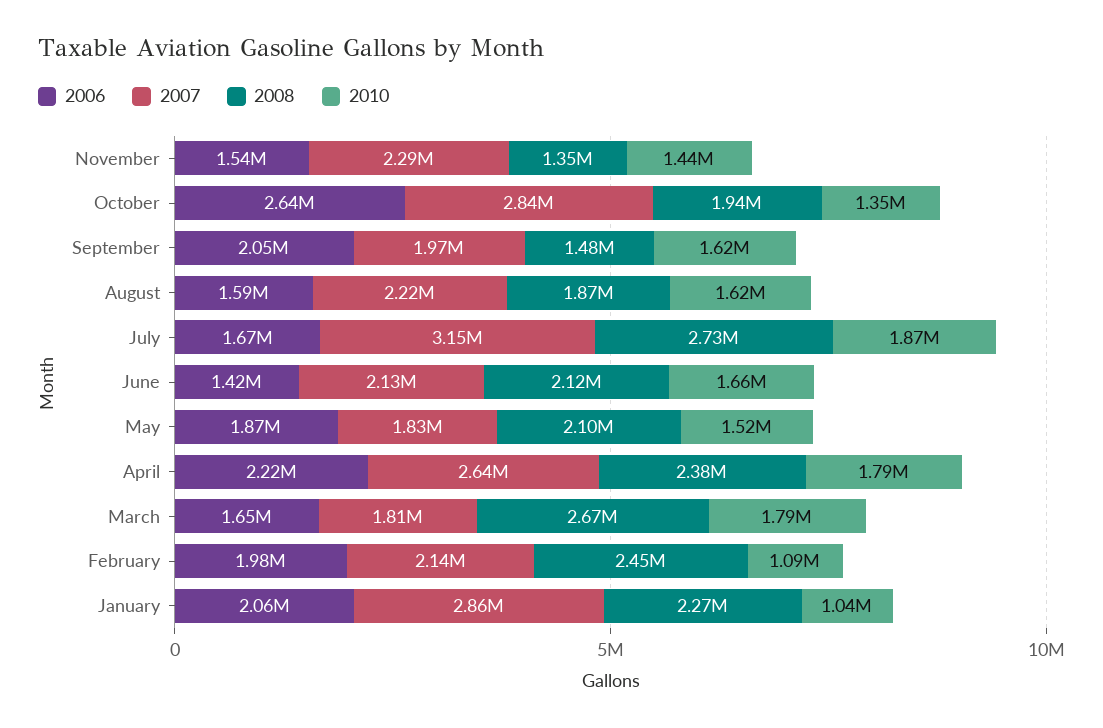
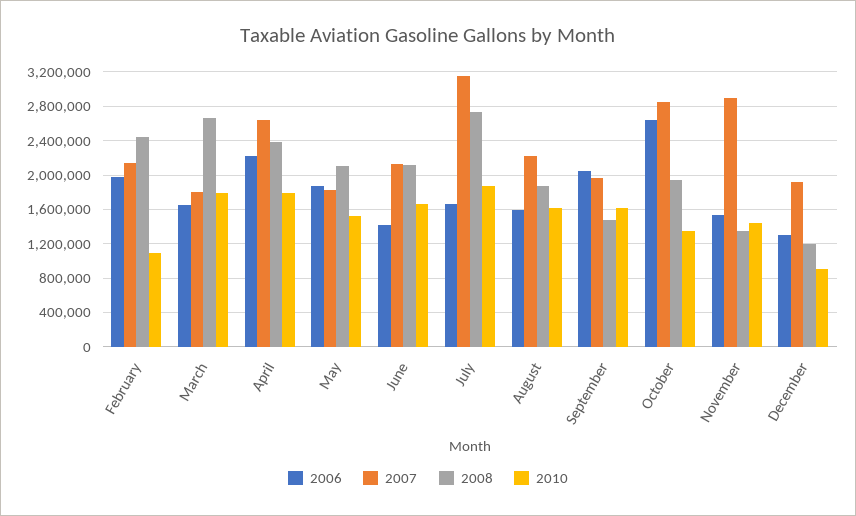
2007, November: 2290000 -> 2900000
2006, January: 2060000 -> none
2007, January: 2860000 -> none
2008, January: 2270000 -> none
2010, January: 1040000 -> none
2006, December: none -> 1300000
2007, December: none -> 1900000
2008, December: none -> 1200000
2010, December: none -> 900000

